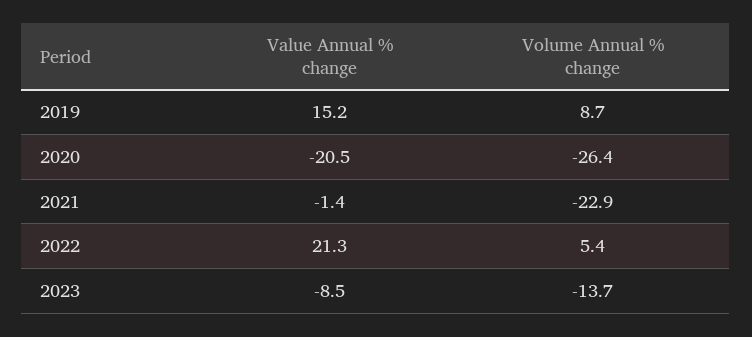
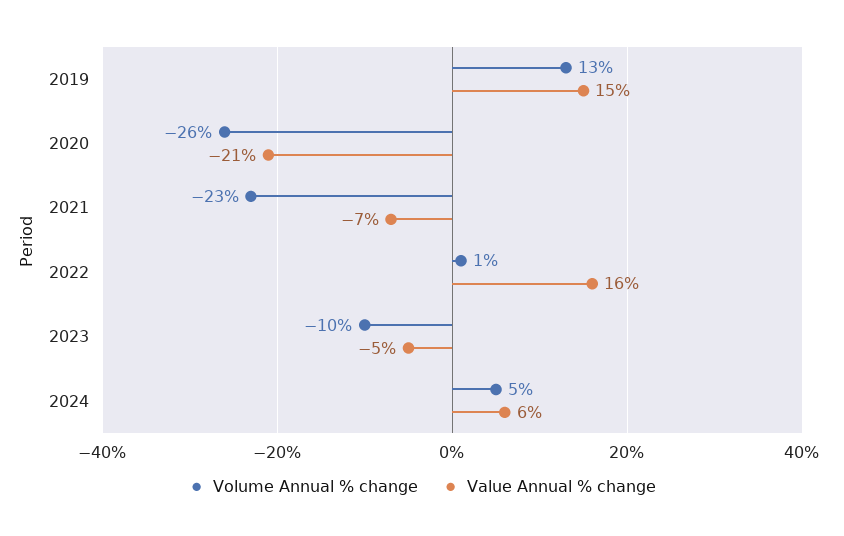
Volume Annual % change, 2019: 8.7 -> 13
Value Annual % change, 2021: -1.4 -> -7
Value Annual % change, 2022: 21.3 -> 16
Volume Annual % change, 2022: 5.4 -> 1
Value Annual % change, 2023: -8.5 -> -5
Volume Annual % change, 2023: -13.7 -> -10
Volume Annual % change, 2024: none -> 5
Value Annual % change, 2024: none -> 6

